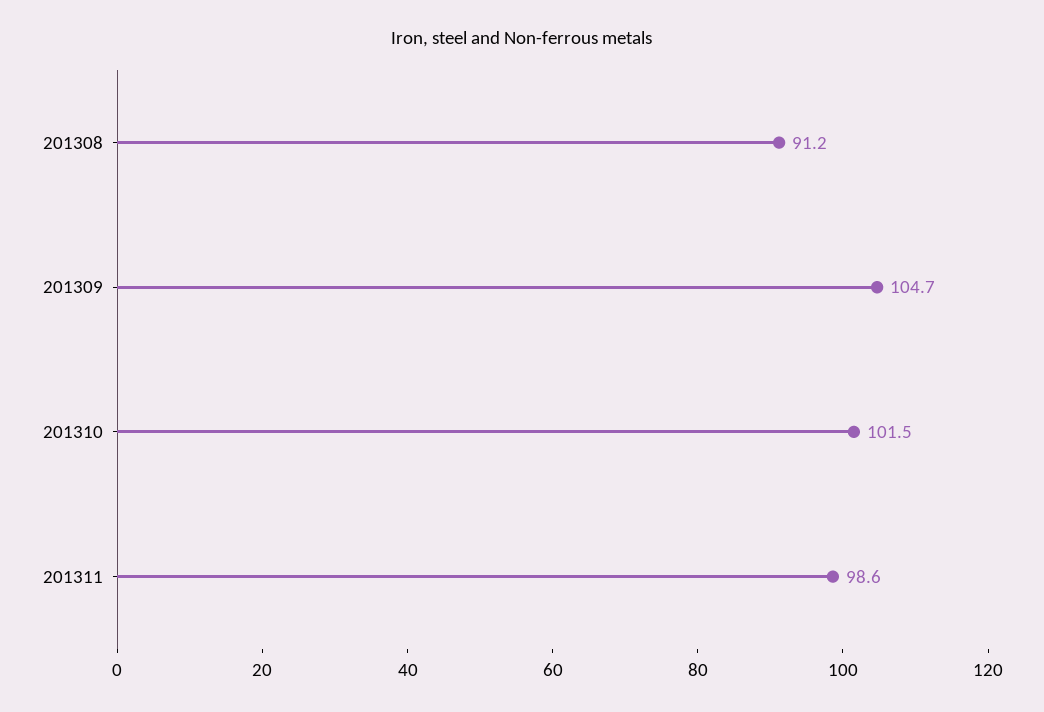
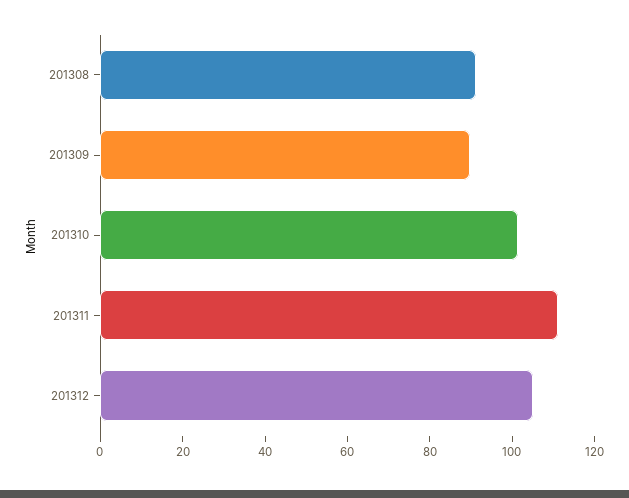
201309: 104.7 -> 90
201311: 98.6 -> 110
201312: none -> 105

